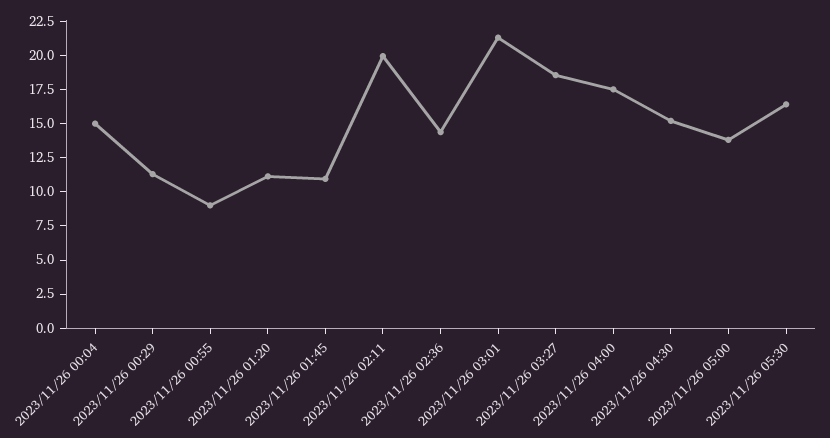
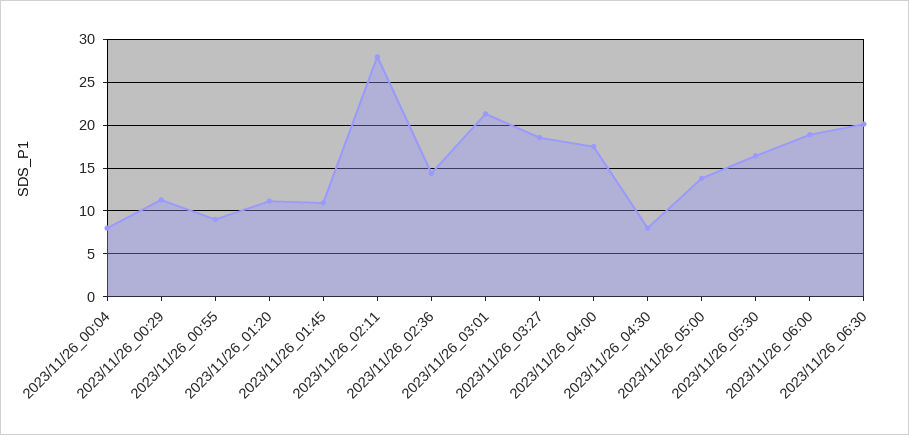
2023/11/26 00:04: 15 -> 8
2023/11/26 02:11: 20 -> 28
2023/11/26 04:30: 15 -> 8
2023/11/26_06:00: none -> 19
2023/11/26_06:30: none -> 20

